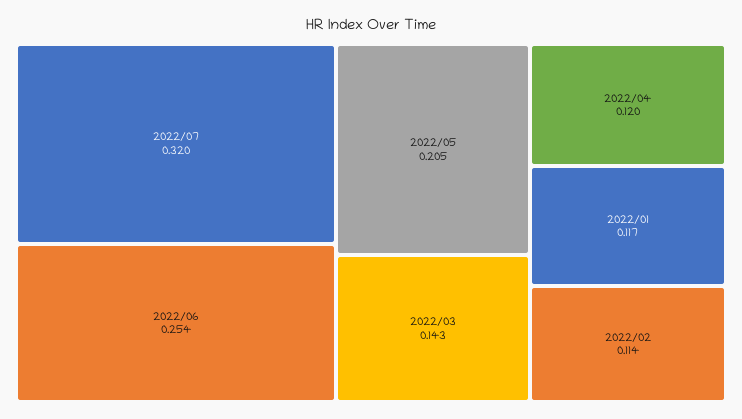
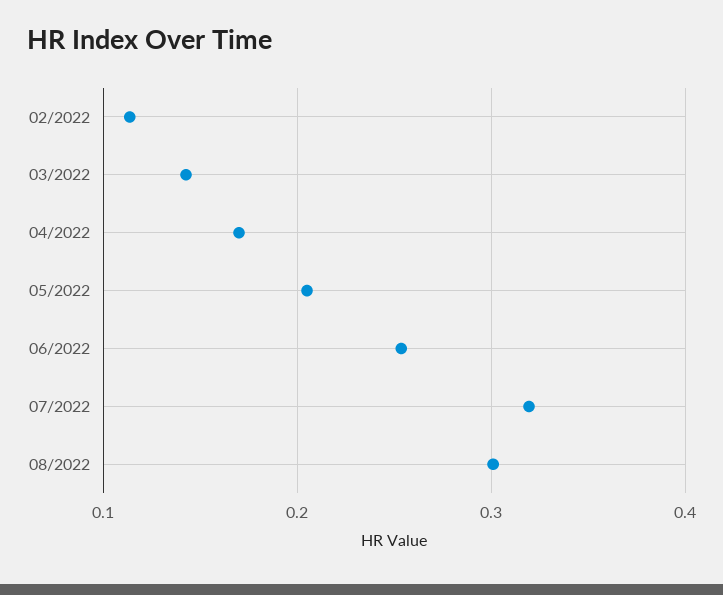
2022/04: 0.12 -> 0.17
2022/01: 0.117 -> none
08/2022: none -> 0.3

